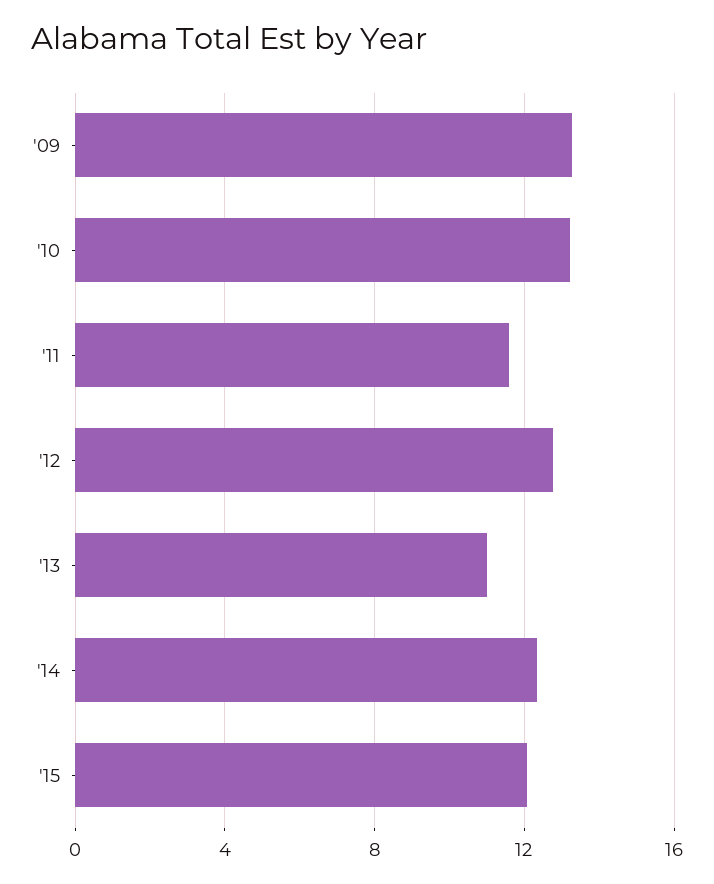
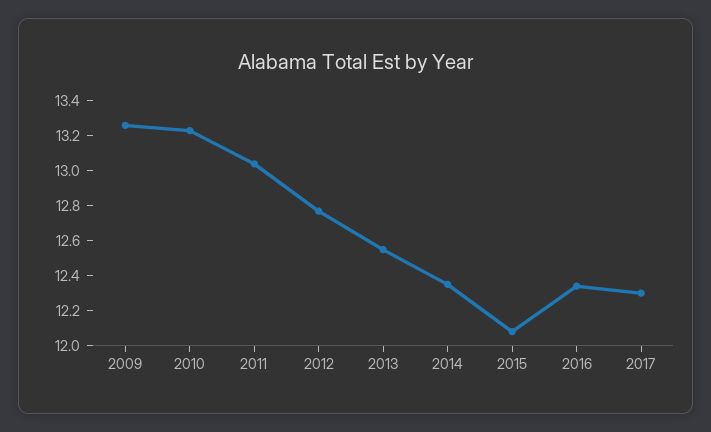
'11: 11.5 -> 13.05
'13: 11 -> 12.55
2016: none -> 12.35
2017: none -> 12.3

